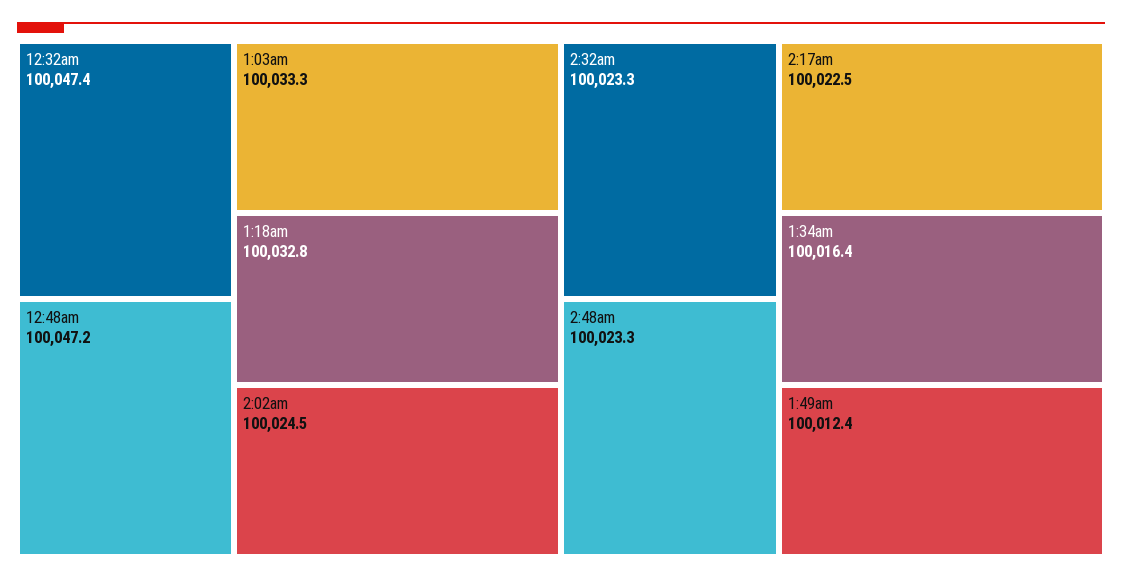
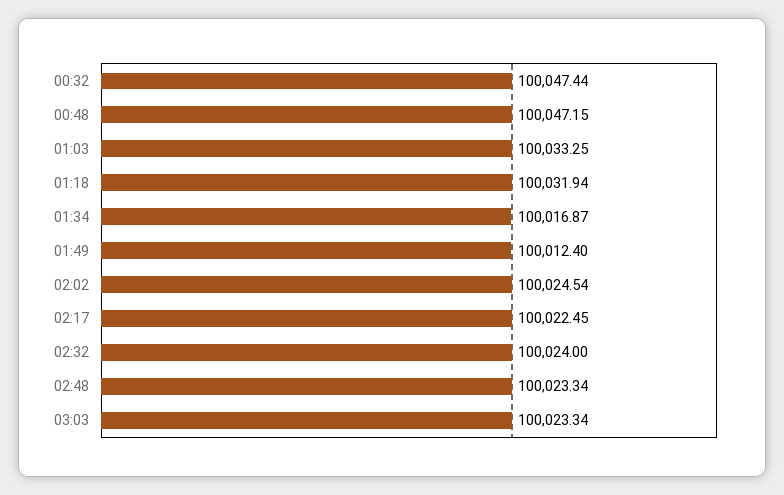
1:18am: 100032.8 -> 100031.94
2:32am: 100023.3 -> 100024
1:34am: 100016.4 -> 100016.87
03:03: none -> 100023.34

